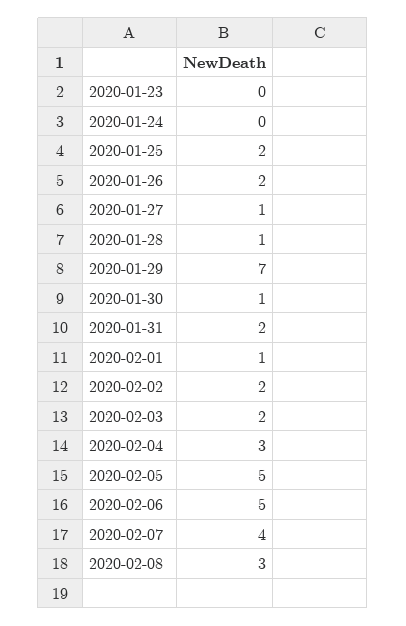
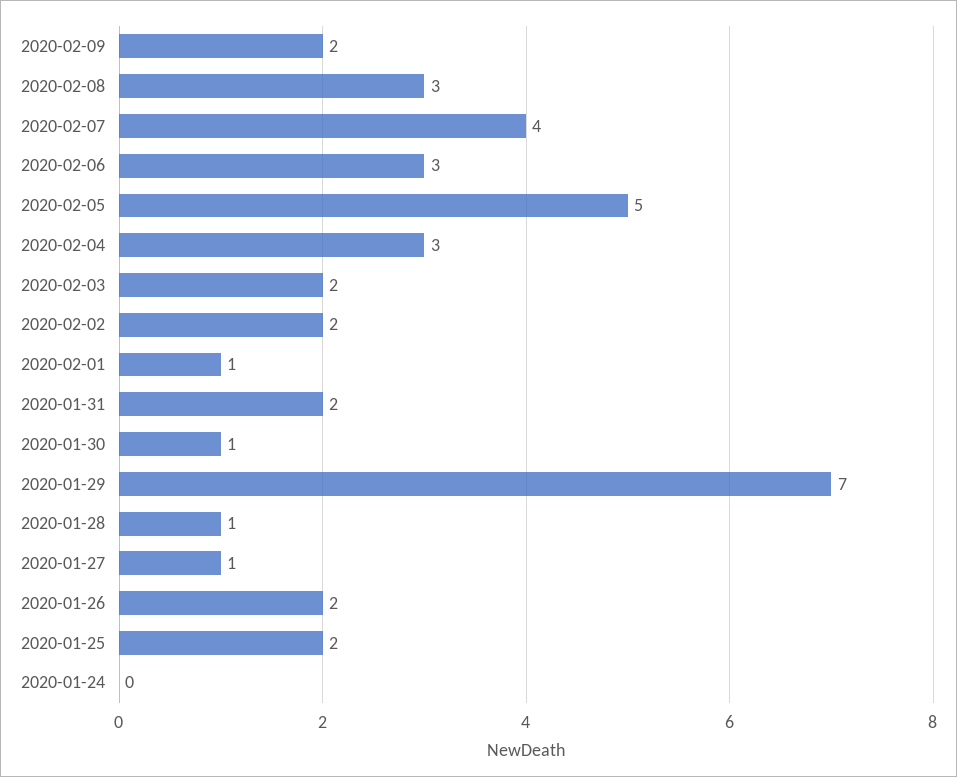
2020-01-23: 0 -> none
2020-02-06: 5 -> 3
2020-02-09: none -> 2

